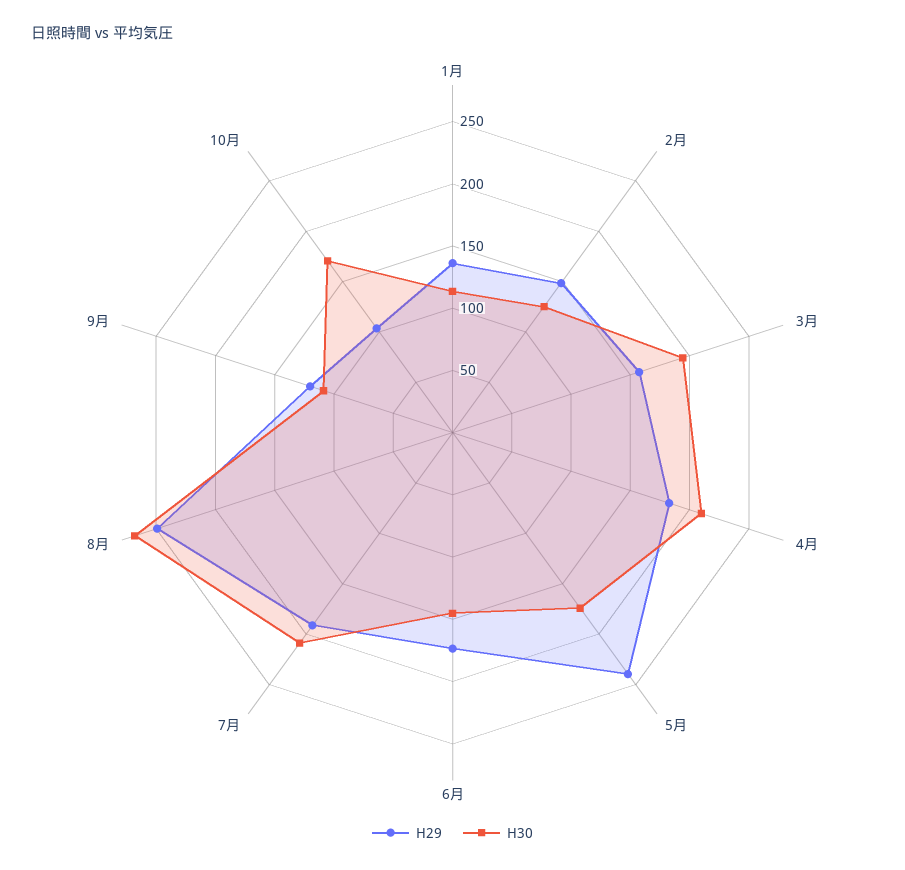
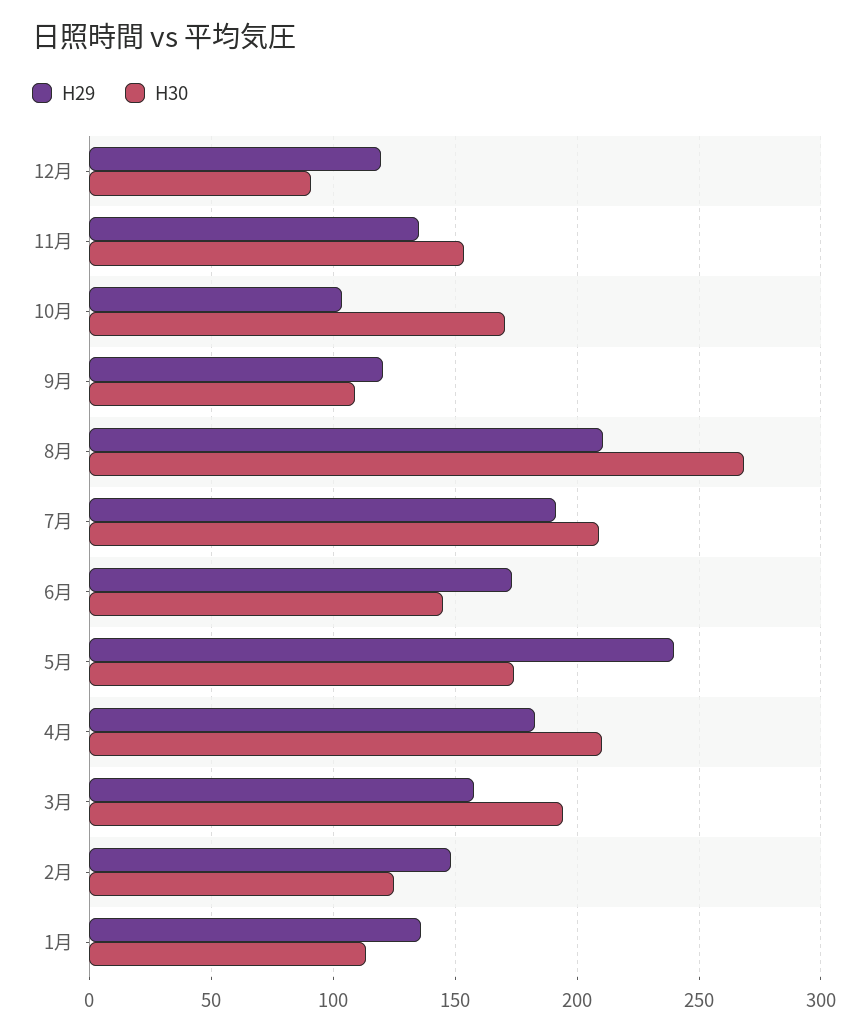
H29, 8月: 250 -> 210
H29, 12月: none -> 120
H30, 12月: none -> 90
H29, 11月: none -> 135
H30, 11月: none -> 155

